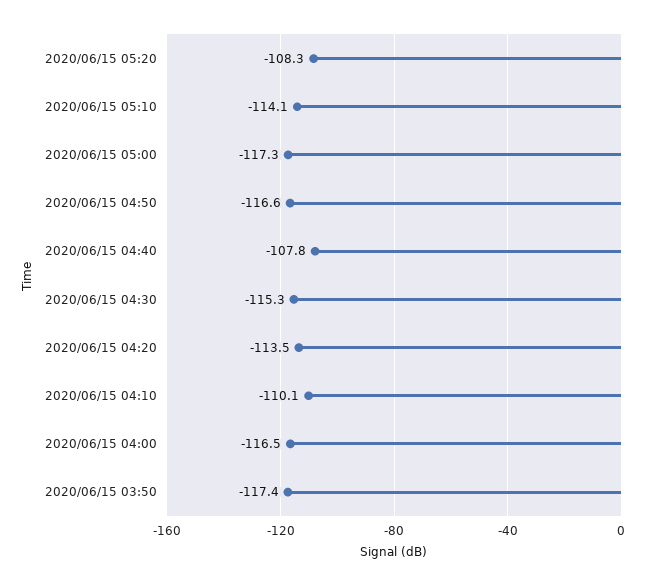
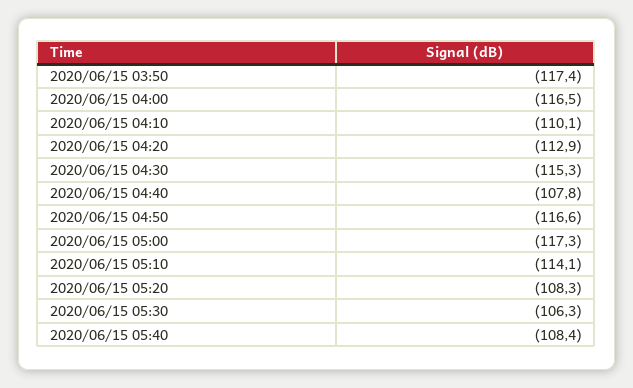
2020/06/15 04:20: -113.5 -> -112.9
2020/06/15 05:30: none -> -106.3
2020/06/15 05:40: none -> -108.4

